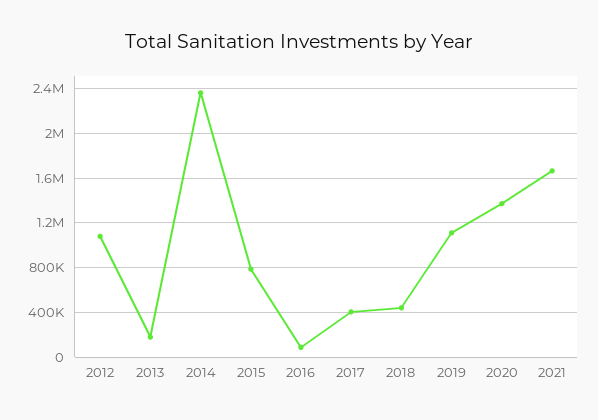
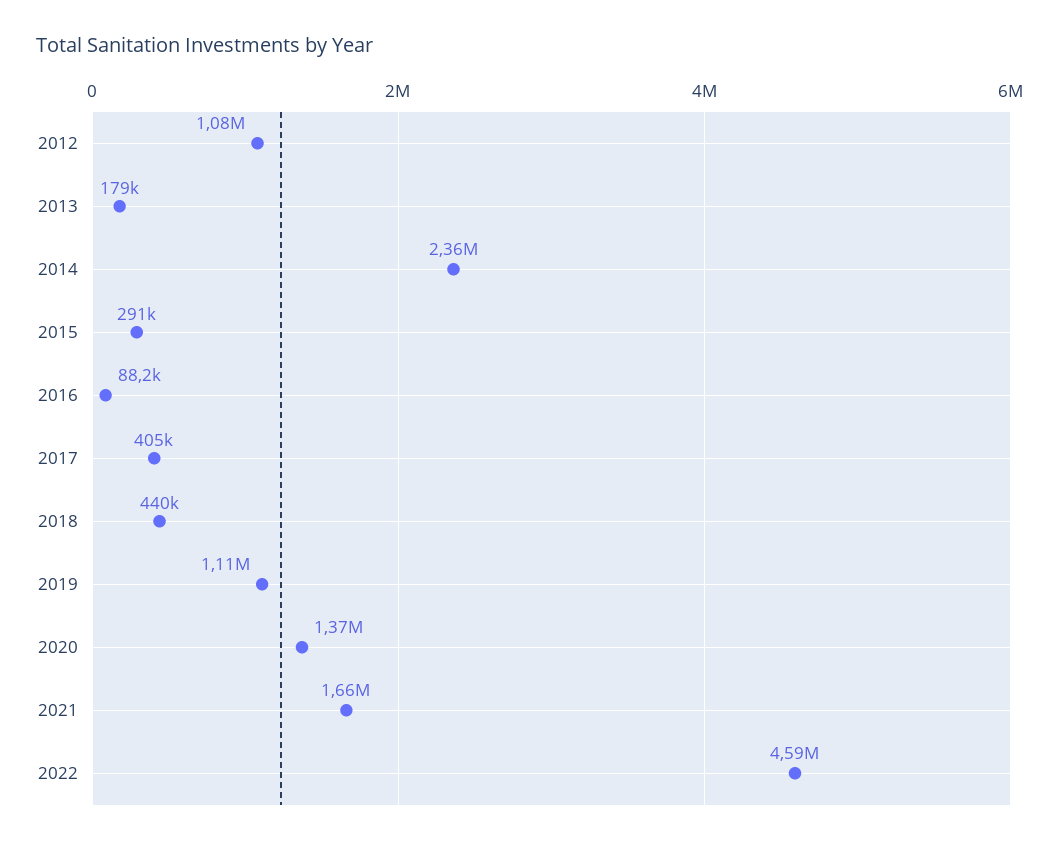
2015: 800000 -> 291000
2022: none -> 4590000

